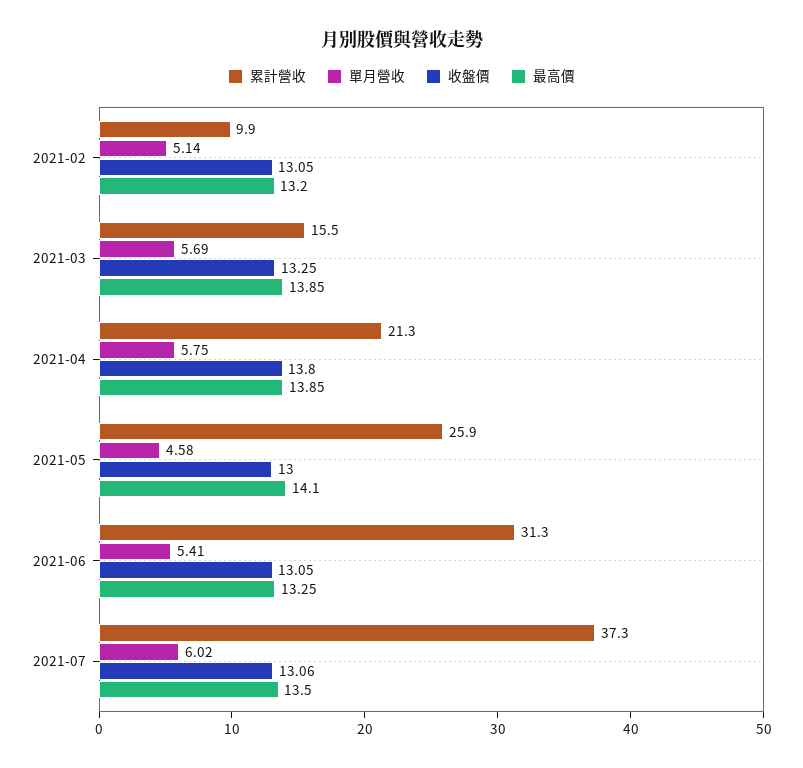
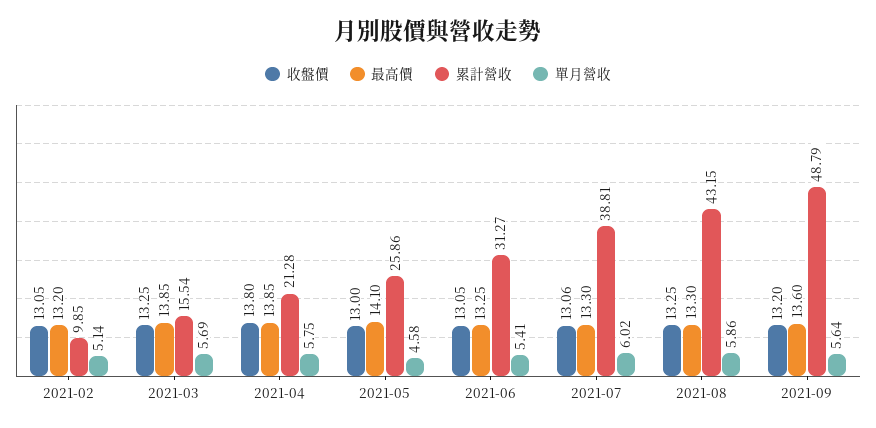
累計營收, 2021-07: 37.3 -> 38.81
最高價, 2021-07: 13.5 -> 13.3
收盤價, 2021-08: none -> 13.25
最高價, 2021-08: none -> 13.3
累計營收, 2021-08: none -> 43.15
單月營收, 2021-08: none -> 5.86
收盤價, 2021-09: none -> 13.2
最高價, 2021-09: none -> 13.6
累計營收, 2021-09: none -> 48.79
單月營收, 2021-09: none -> 5.64

